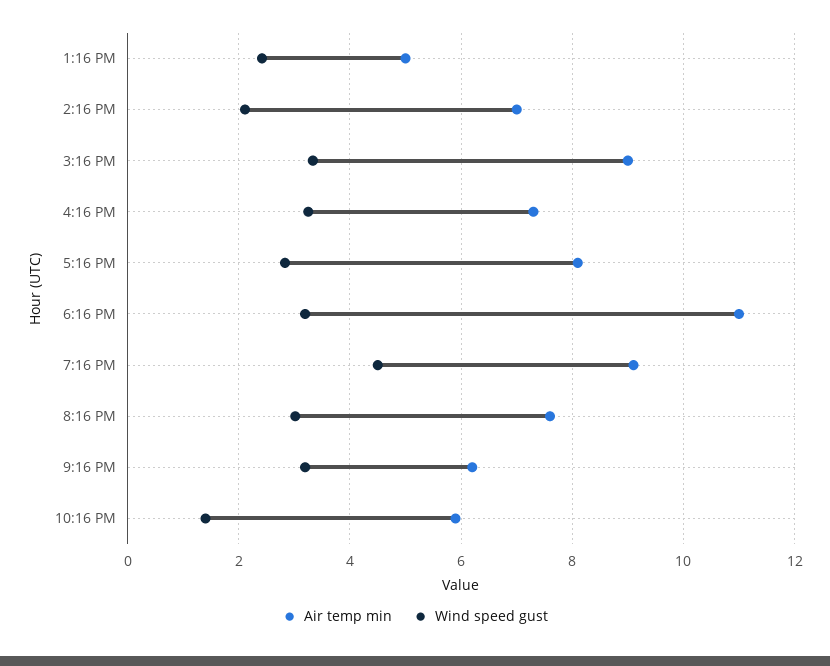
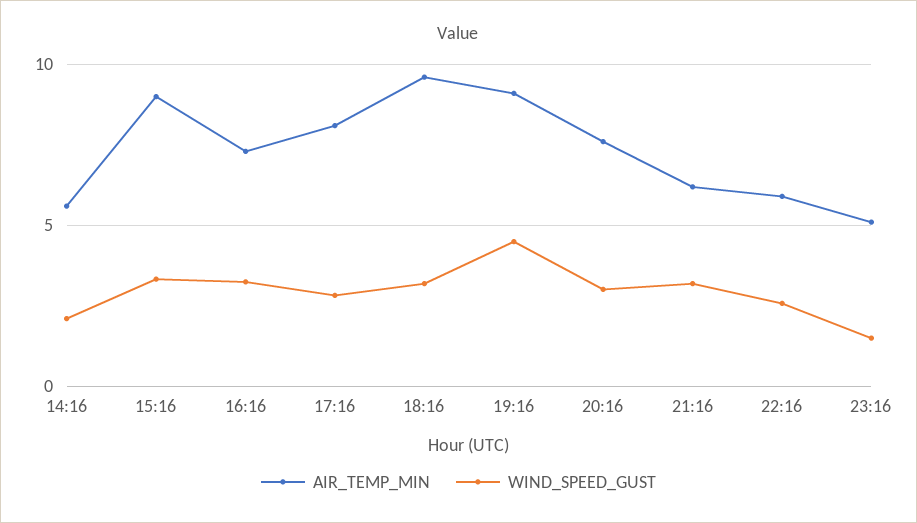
Air temp min, 1:16 PM: 5 -> none
Wind speed gust, 1:16 PM: 2.4 -> none
Air temp min, 2:16 PM: 7 -> 5.5
Air temp min, 6:16 PM: 11 -> 9.5
Wind speed gust, 10:16 PM: 1.4 -> 2.5
Air temp min, 23:16: none -> 5
Wind speed gust, 23:16: none -> 1.5

